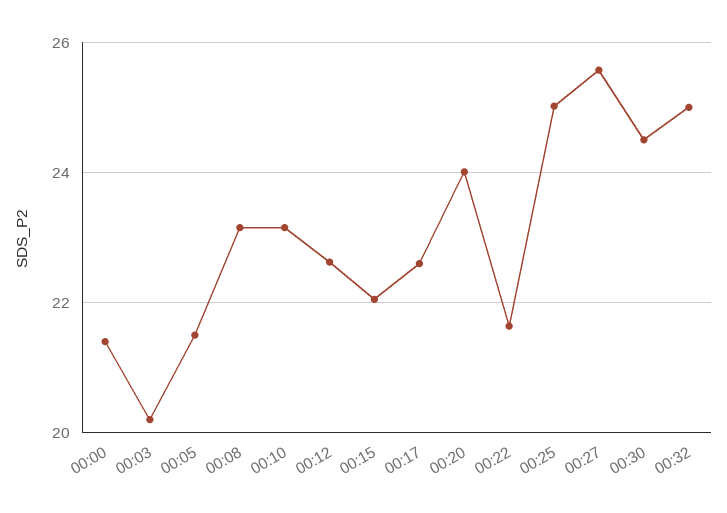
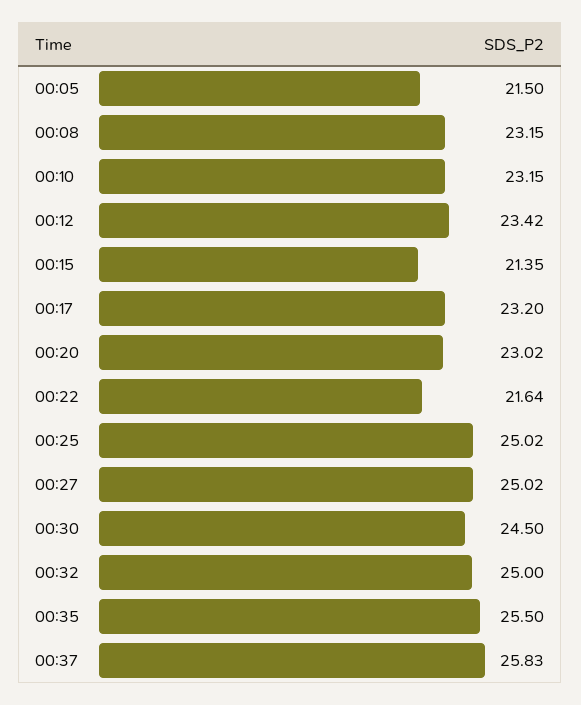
00:00: 21.4 -> none
00:03: 20.2 -> none
00:12: 22.6 -> 23.42
00:15: 22 -> 21.35
00:17: 22.6 -> 23.2
00:20: 24 -> 23.02
00:27: 25.6 -> 25.02
00:35: none -> 25.5
00:37: none -> 25.83

